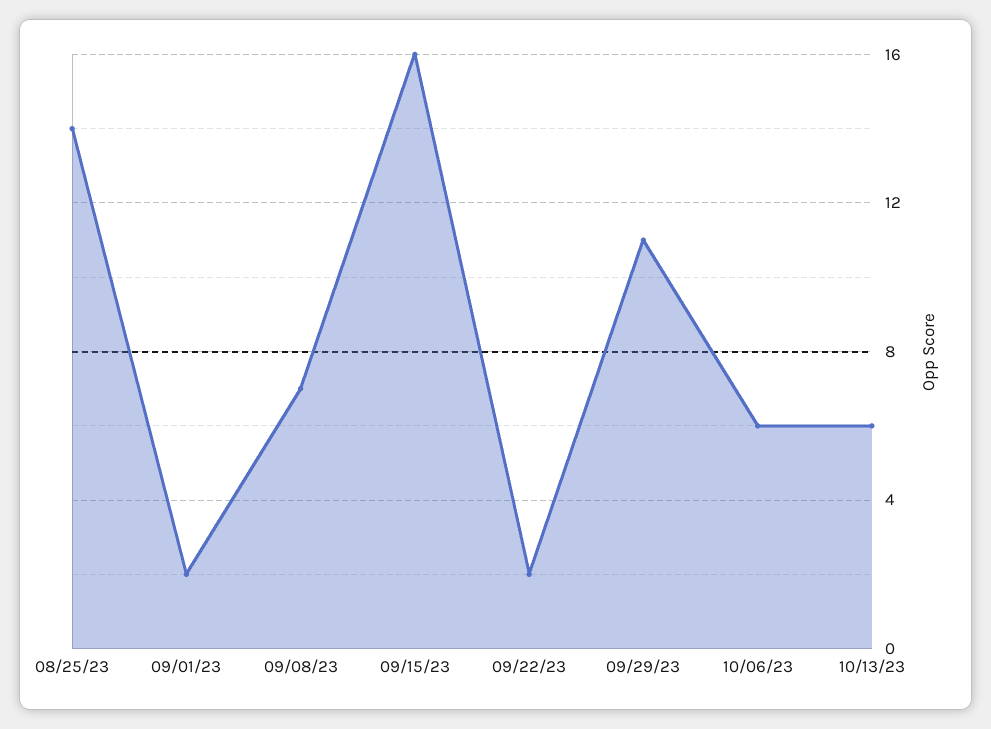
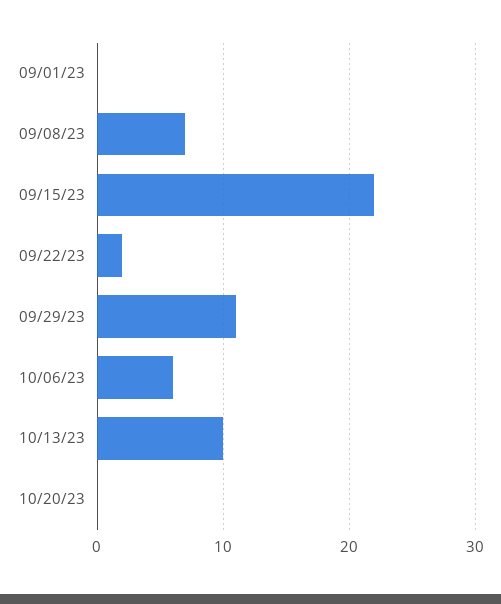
08/25/23: 14 -> none
09/01/23: 2 -> 0
09/15/23: 16 -> 22
10/13/23: 6 -> 10
10/20/23: none -> 0

